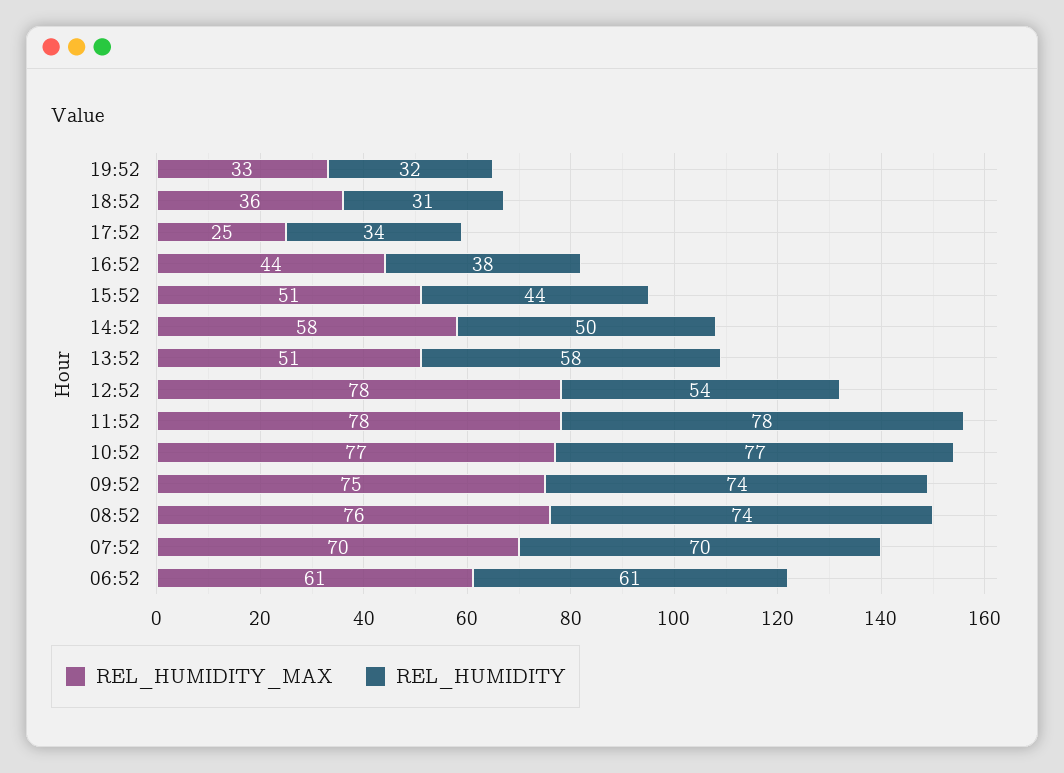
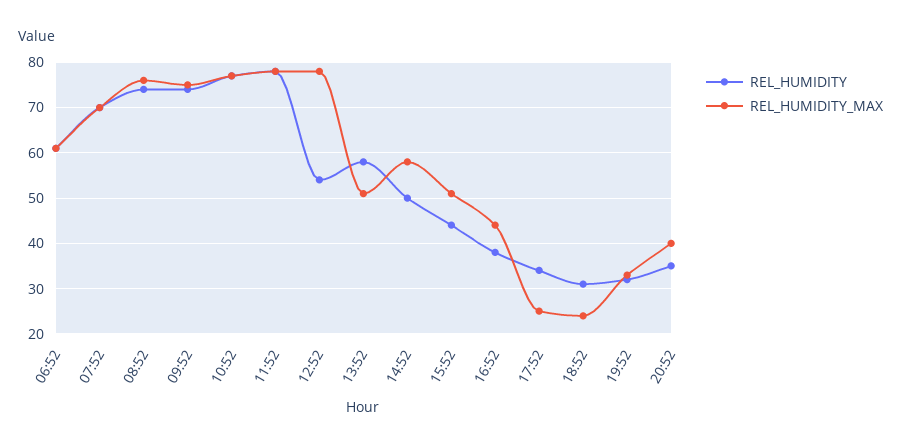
REL_HUMIDITY_MAX, 18:52: 36 -> 25
REL_HUMIDITY, 20:52: none -> 35
REL_HUMIDITY_MAX, 20:52: none -> 40

